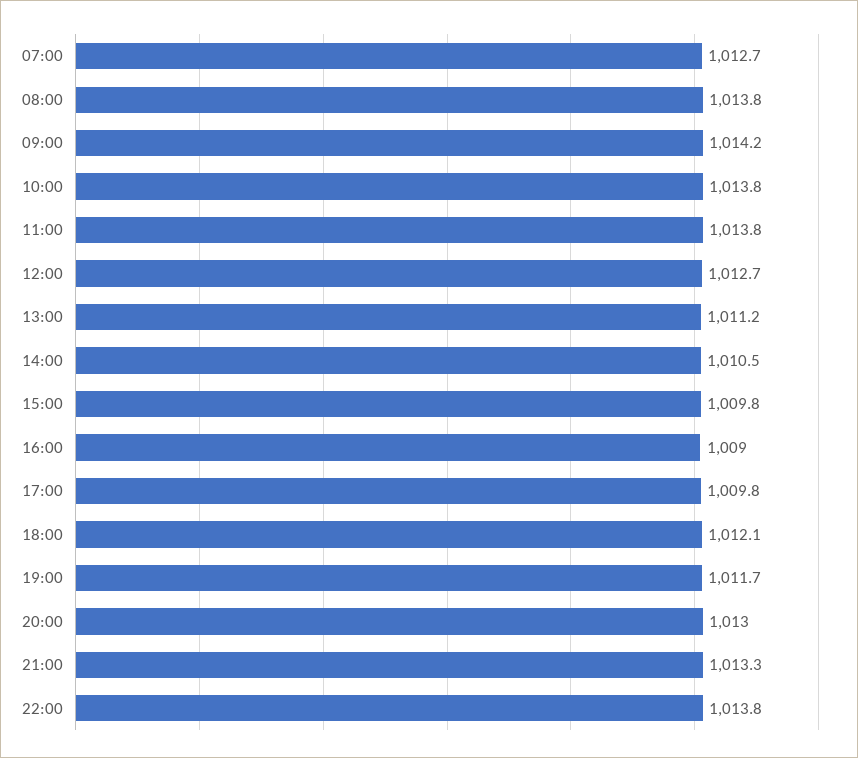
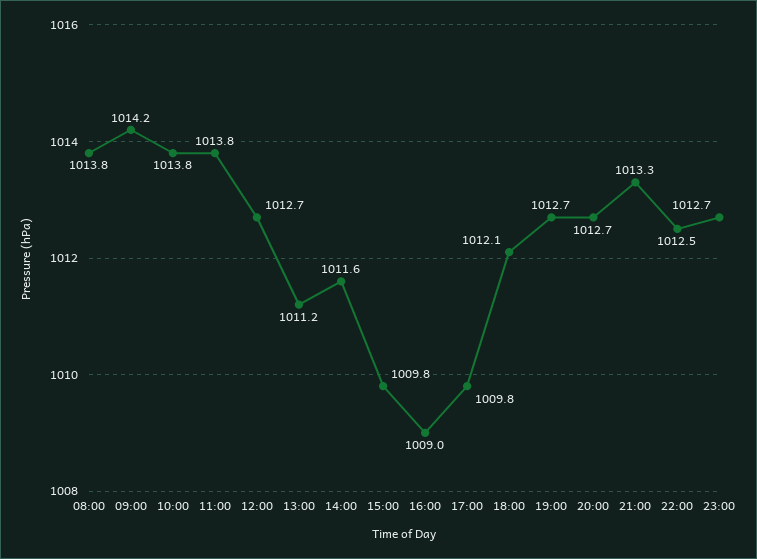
07:00: 1012.7 -> none
14:00: 1010.5 -> 1011.6
19:00: 1011.7 -> 1012.7
20:00: 1013 -> 1012.7
22:00: 1013.8 -> 1012.5
23:00: none -> 1012.7

